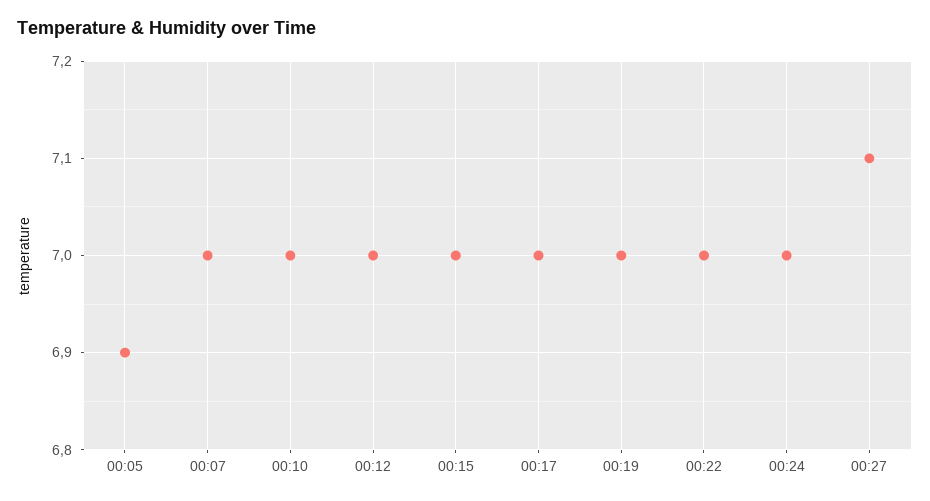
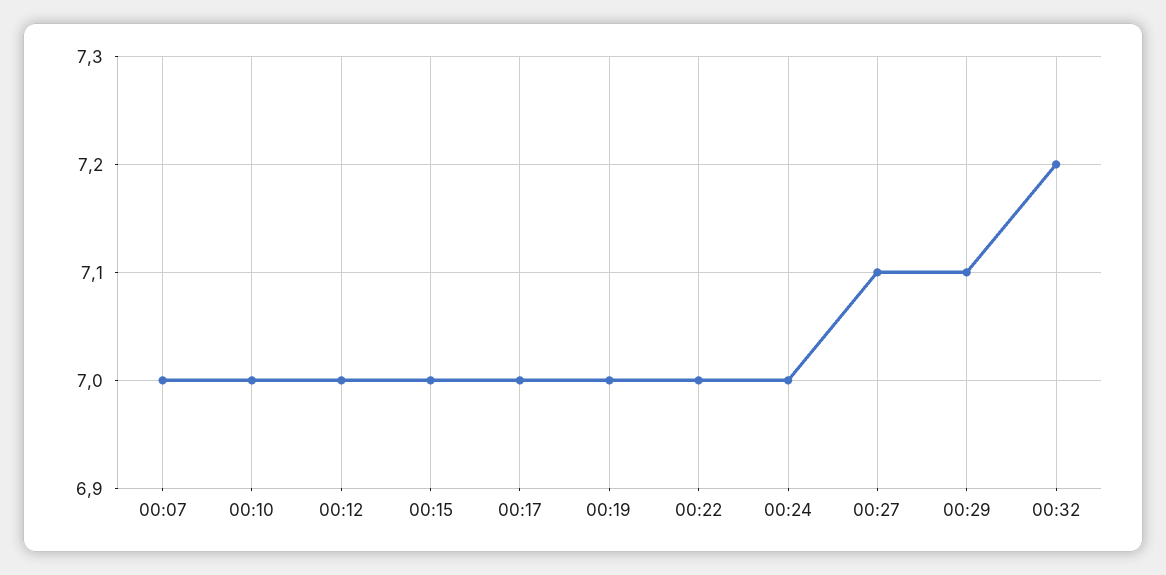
00:05: 6.9 -> none
00:29: none -> 7.1
00:32: none -> 7.2

